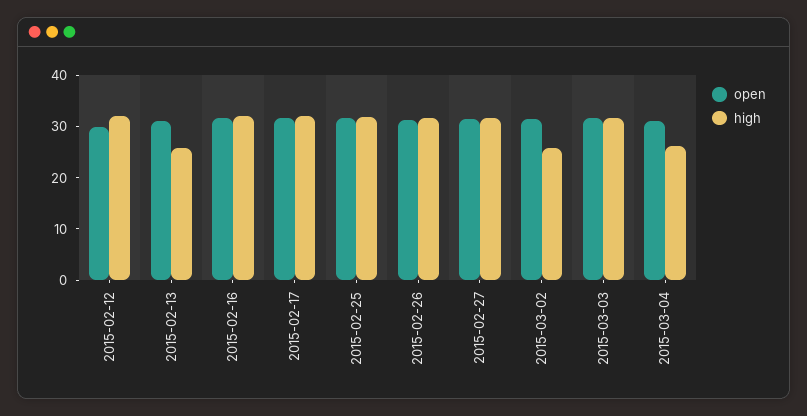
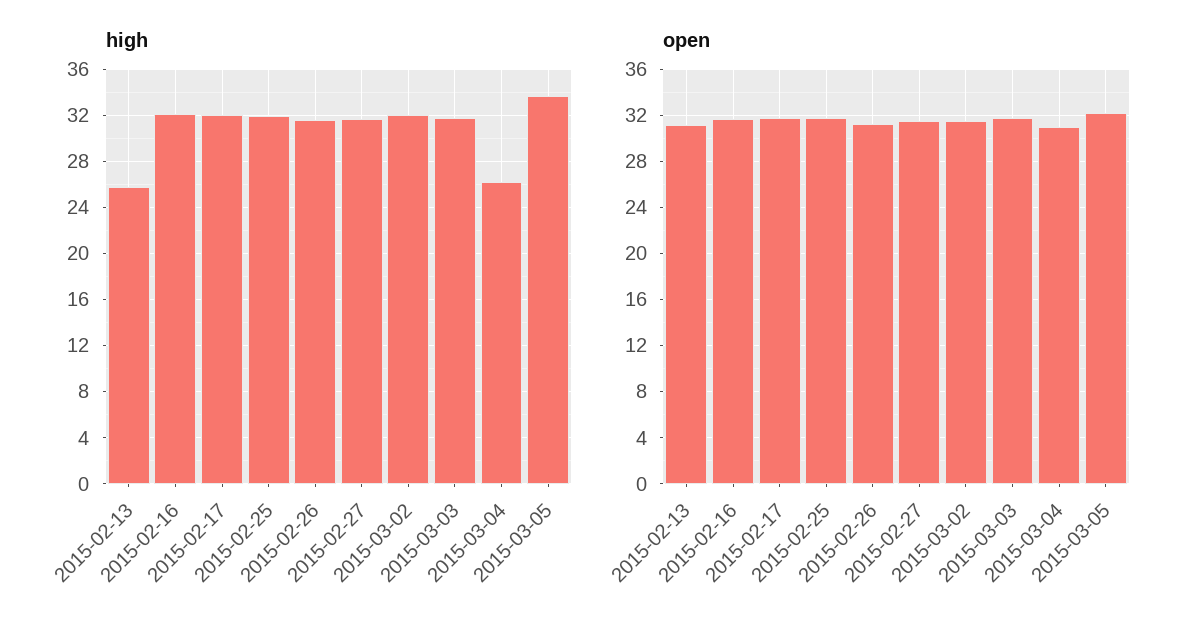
open, 2015-02-12: 30 -> none
high, 2015-02-12: 32 -> none
high, 2015-03-02: 26 -> 32
high, 2015-03-05: none -> 34
open, 2015-03-05: none -> 32

